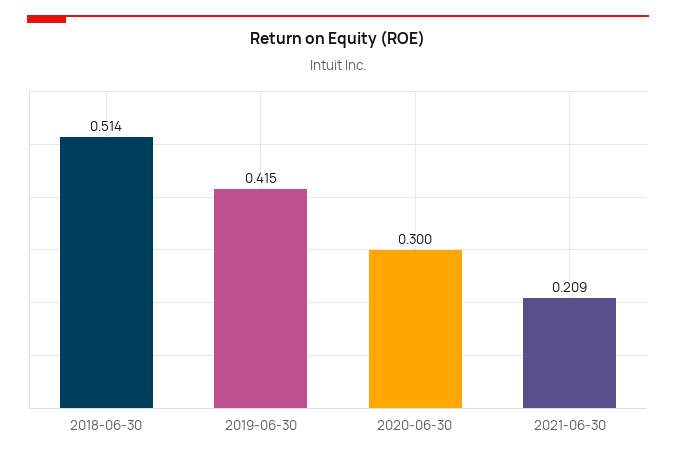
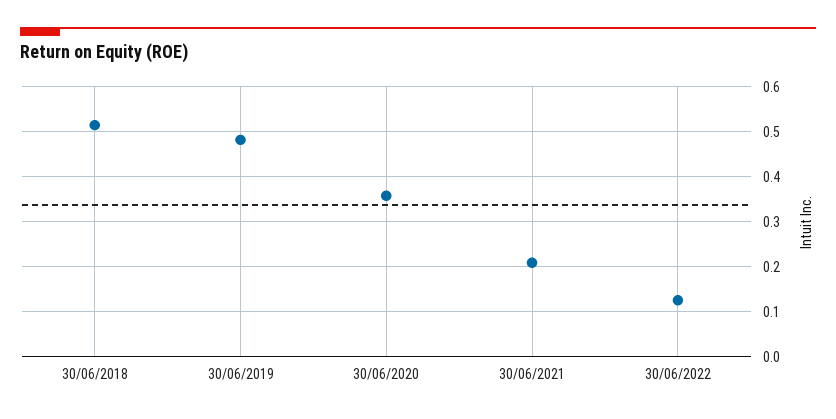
2019-06-30: 0.415 -> 0.48
2020-06-30: 0.3 -> 0.36
30/06/2022: none -> 0.12

